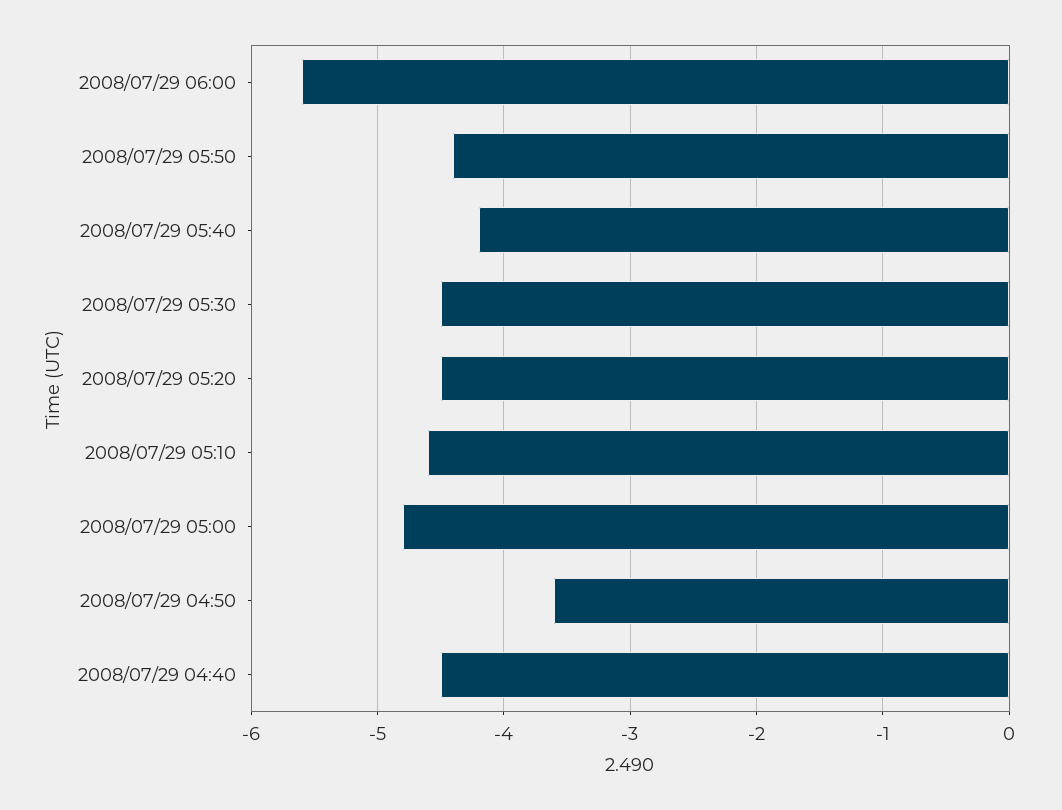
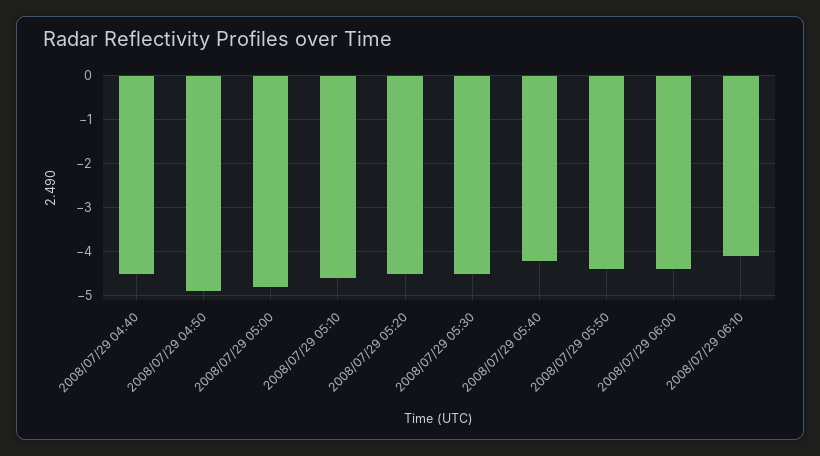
2008/07/29 06:00: -5.6 -> -4.5
2008/07/29 04:50: -3.6 -> -5
2008/07/29 06:10: none -> -4

